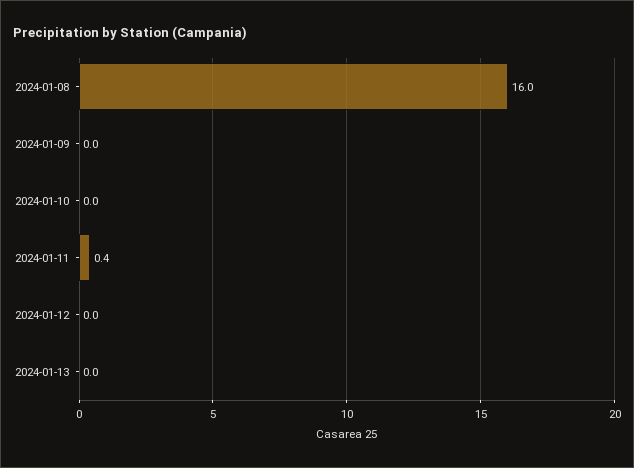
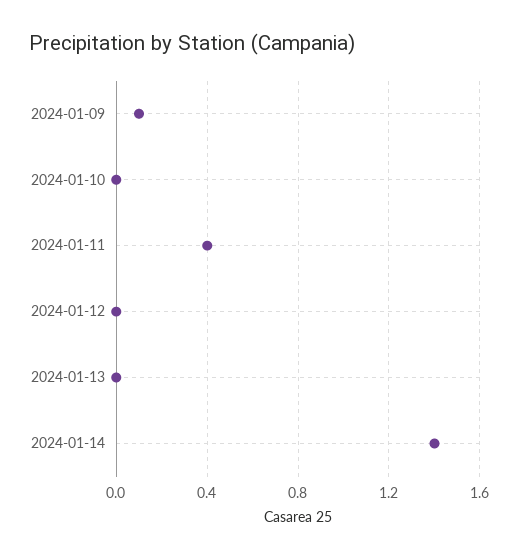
2024-01-08: 16 -> none
2024-01-09: 0 -> 0.1
2024-01-14: none -> 1.4

